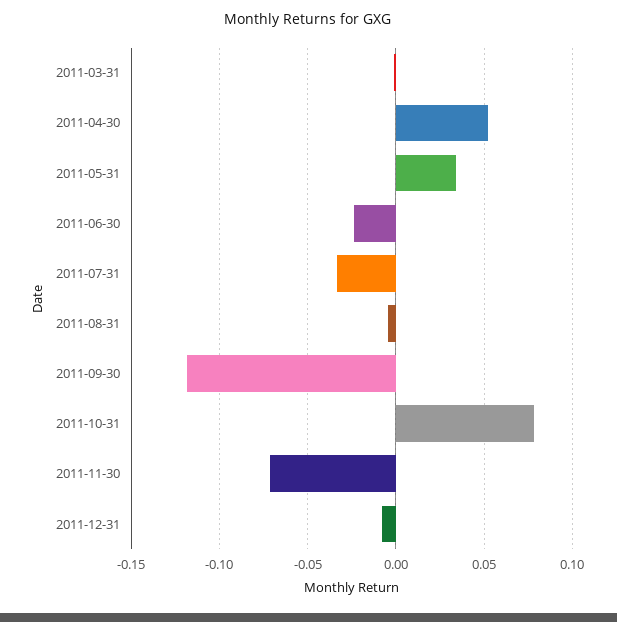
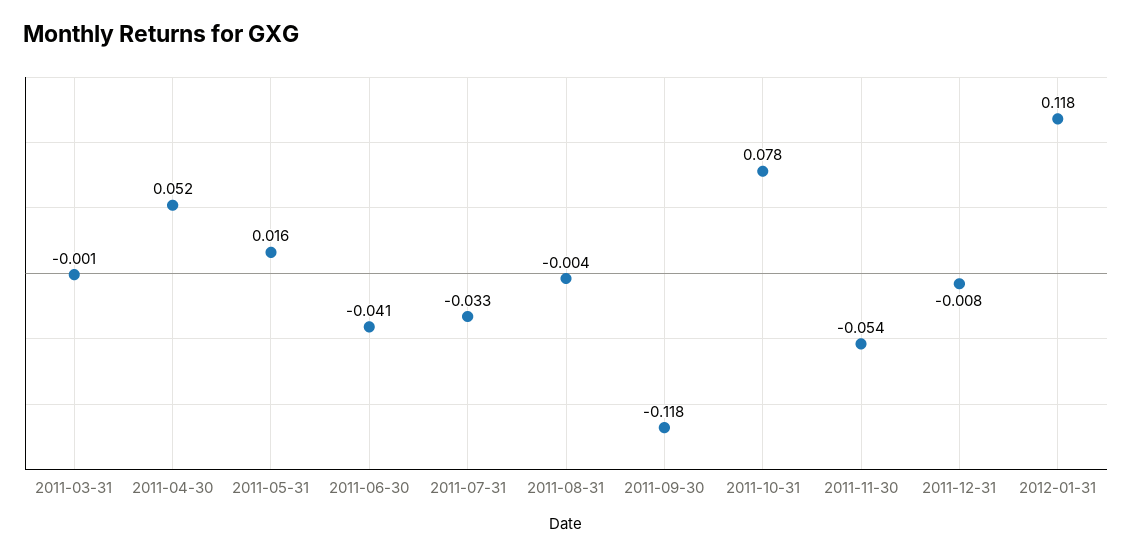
2011-05-31: 0.035 -> 0.016
2011-06-30: -0.025 -> -0.041
2011-11-30: -0.07 -> -0.054
2012-01-31: none -> 0.118

